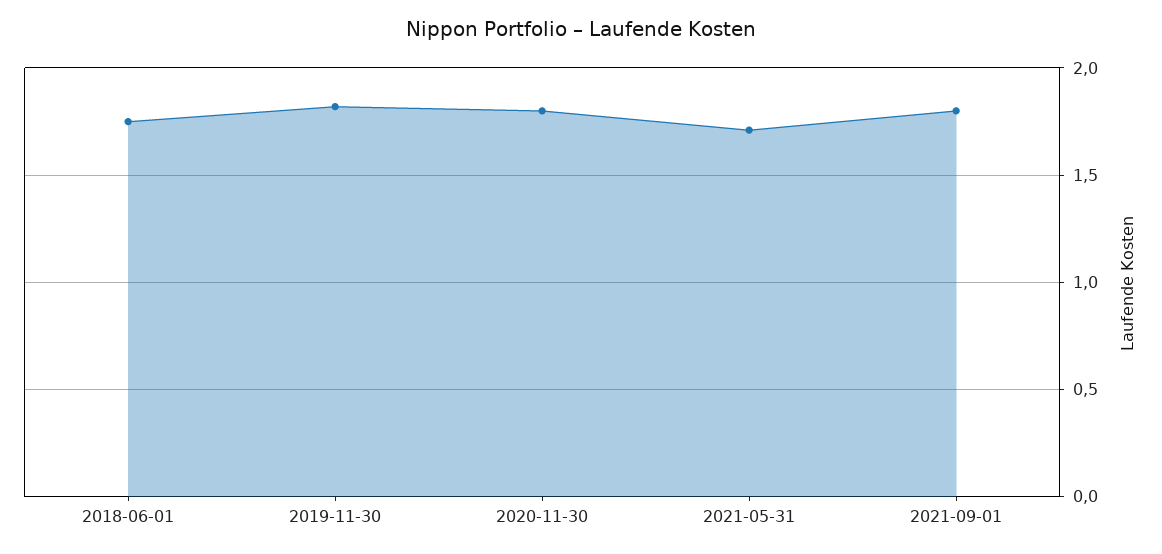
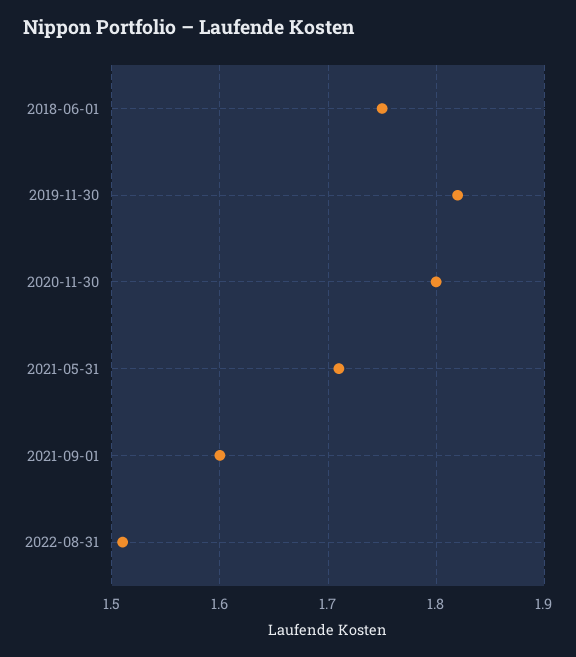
2021-09-01: 1.8 -> 1.6
2022-08-31: none -> 1.51

